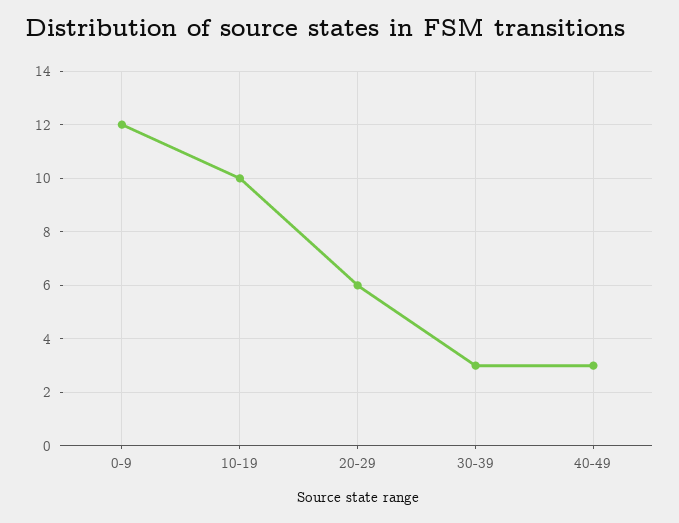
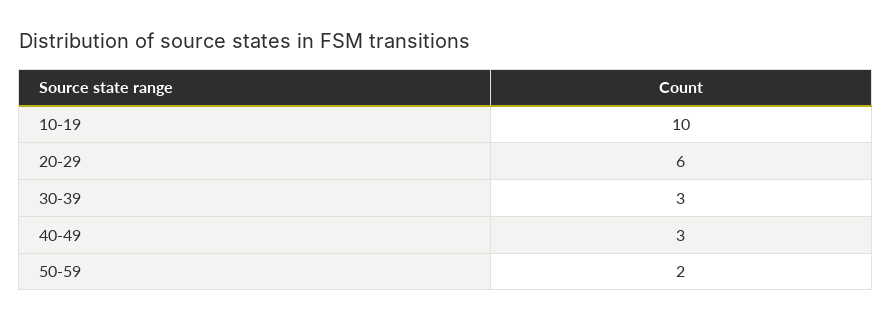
0-9: 12 -> none
50-59: none -> 2

